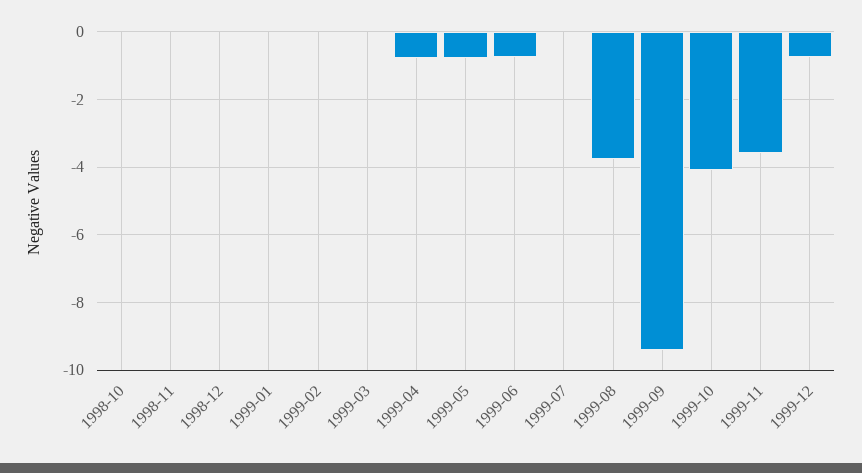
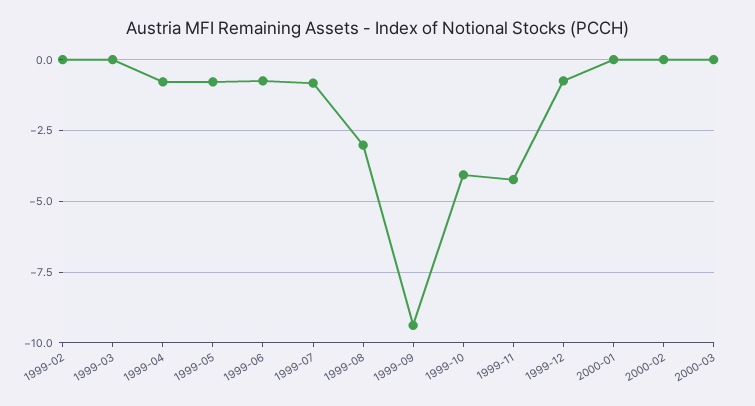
1998-10: 0 -> none
1998-11: 0 -> none
1998-12: 0 -> none
1999-01: 0 -> none
1999-07: 0 -> -0.75
1999-08: -3.8 -> -3
1999-11: -3.6 -> -4.25
2000-01: none -> 0
2000-02: none -> 0
2000-03: none -> 0

